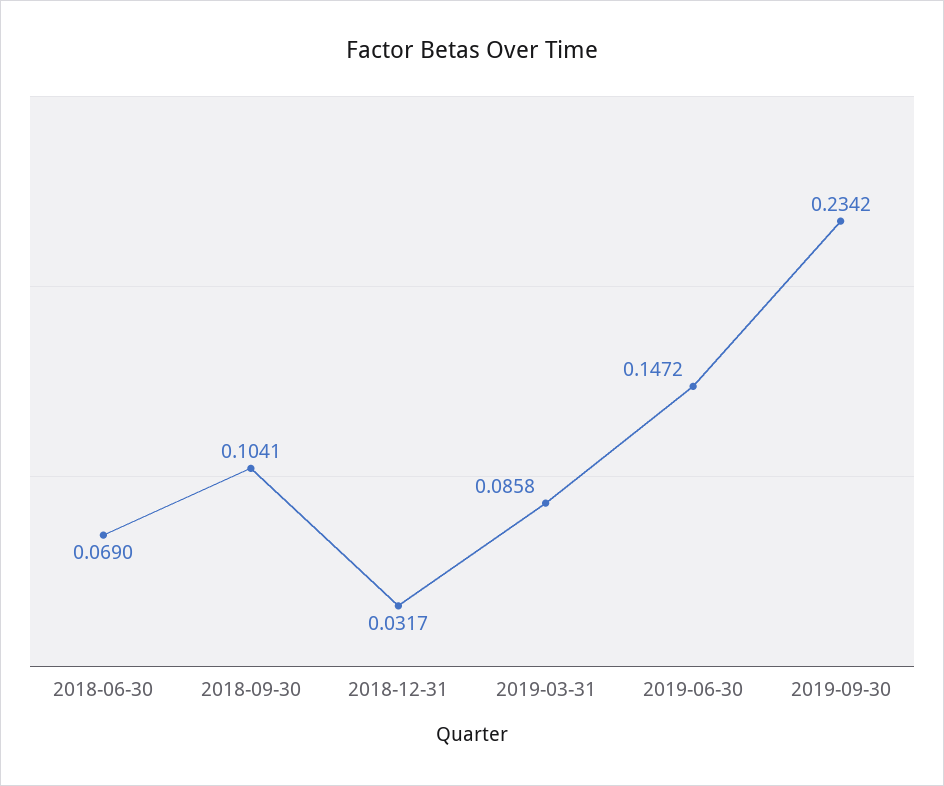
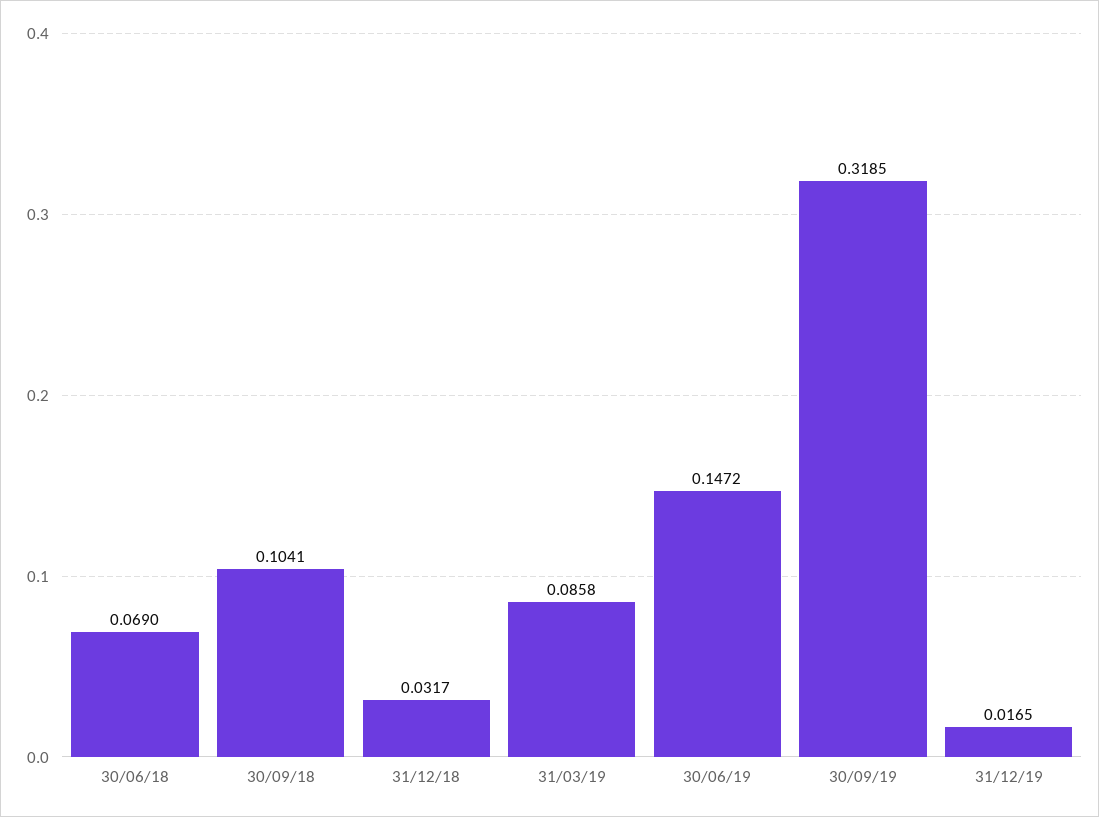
2019-09-30: 0.2342 -> 0.3185
31/12/19: none -> 0.0165

